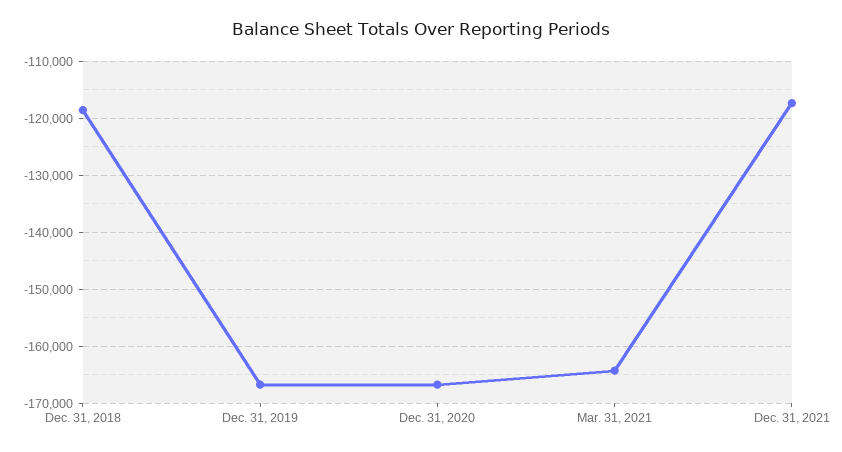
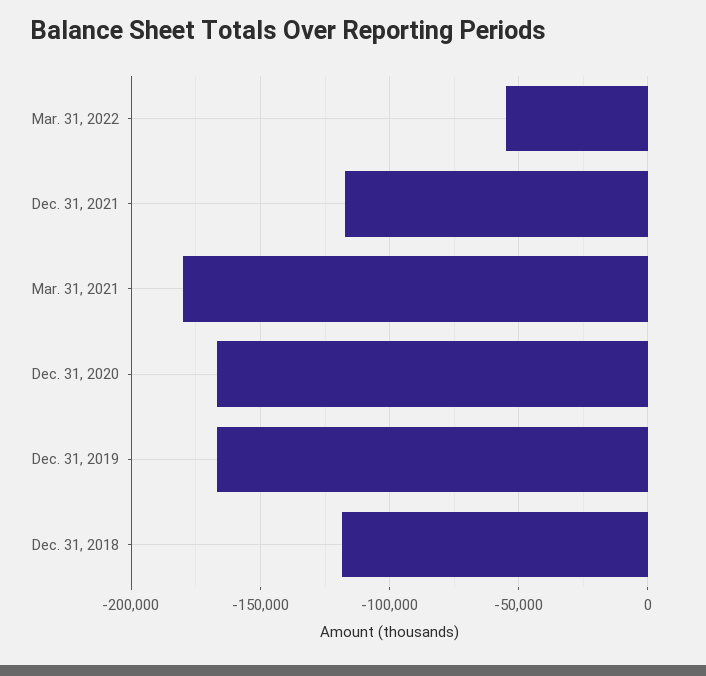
Mar. 31, 2021: -164000 -> -180000
Mar. 31, 2022: none -> -55000

